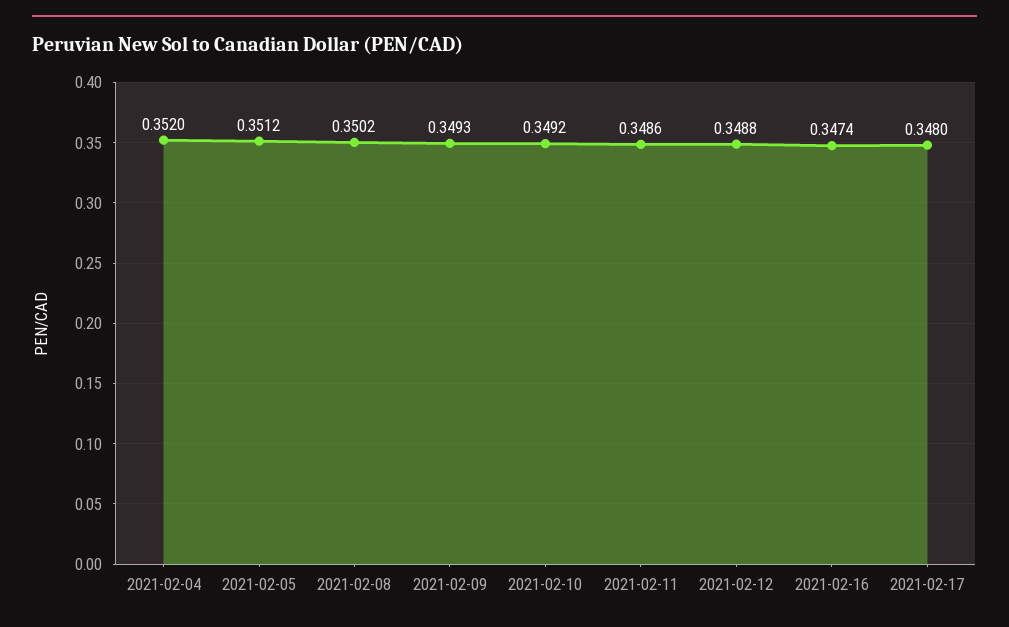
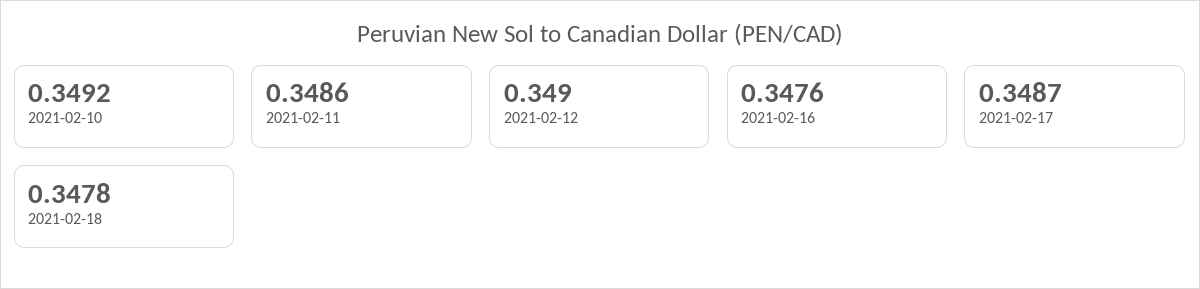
2021-02-04: 0.352 -> none
2021-02-05: 0.3512 -> none
2021-02-08: 0.3502 -> none
2021-02-09: 0.3493 -> none
2021-02-12: 0.3488 -> 0.349
2021-02-16: 0.3474 -> 0.3476
2021-02-17: 0.348 -> 0.3487
2021-02-18: none -> 0.3478

